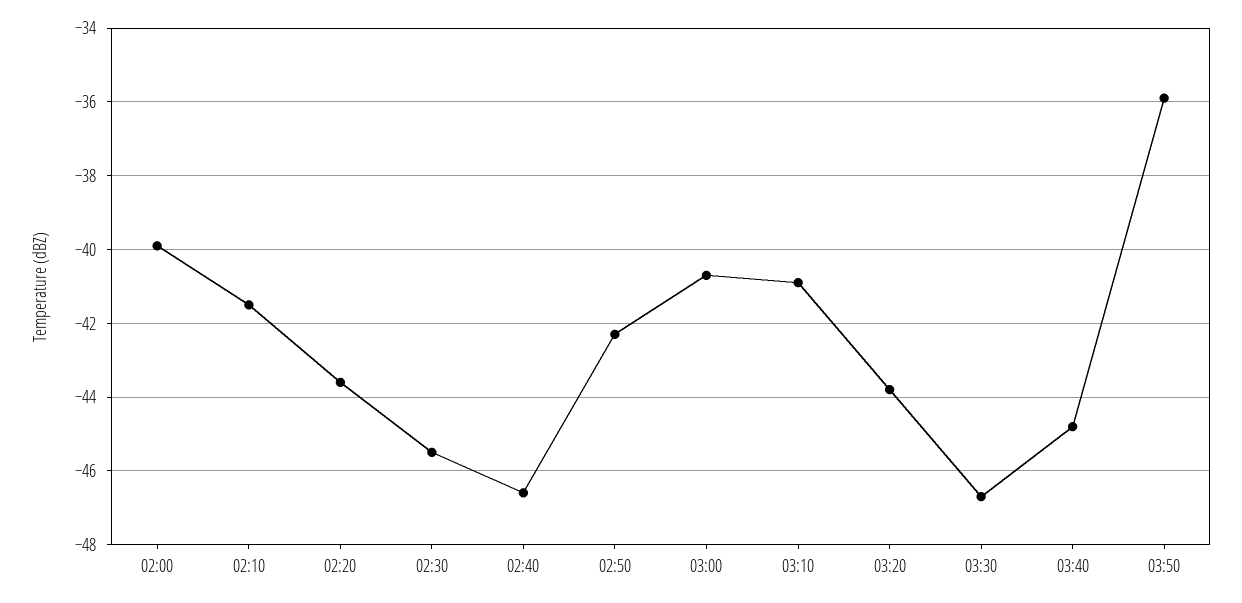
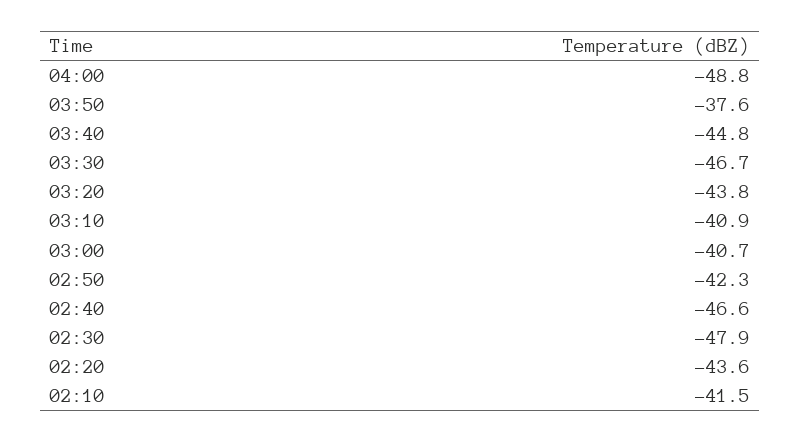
02:00: -40 -> none
02:30: -45.5 -> -47.9
03:50: -36 -> -37.6
04:00: none -> -48.8

